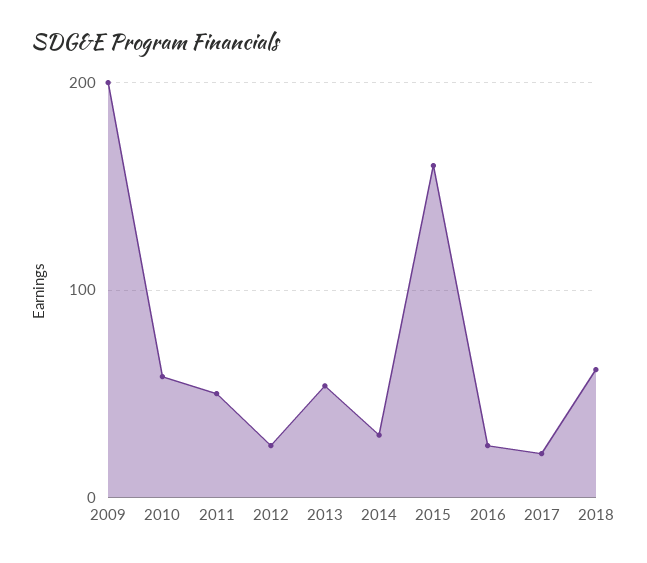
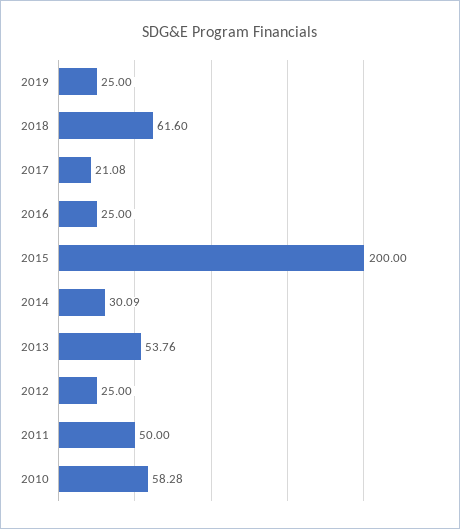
2009: 200 -> none
2015: 160 -> 200
2019: none -> 25

